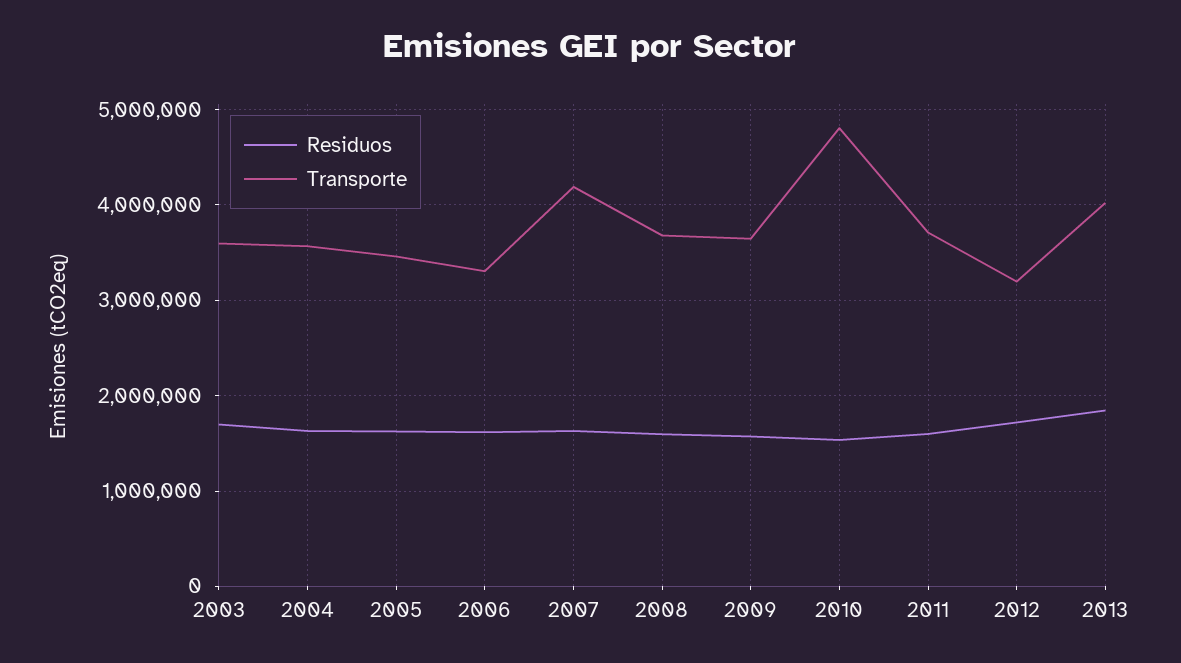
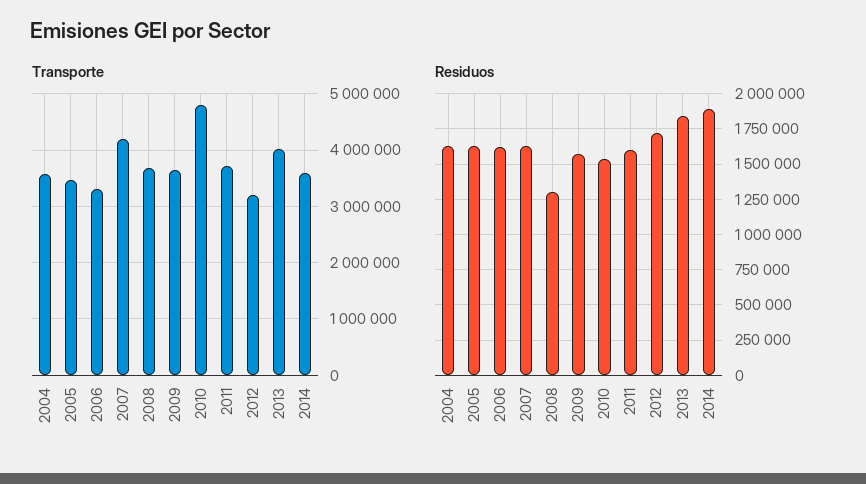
Residuos, 2003: 1700000 -> none
Transporte, 2003: 3600000 -> none
Residuos, 2008: 1600000 -> 1300000
Transporte, 2014: none -> 3600000
Residuos, 2014: none -> 1900000

